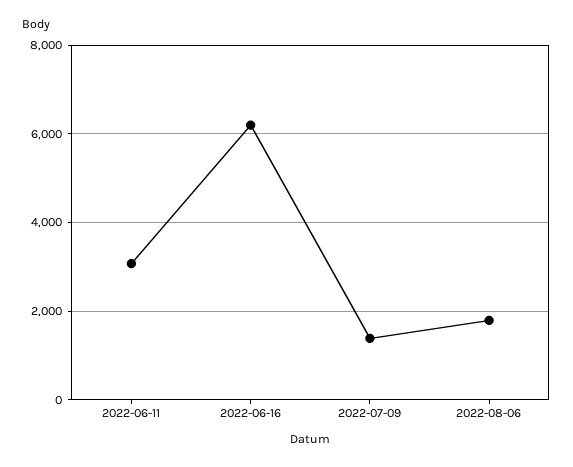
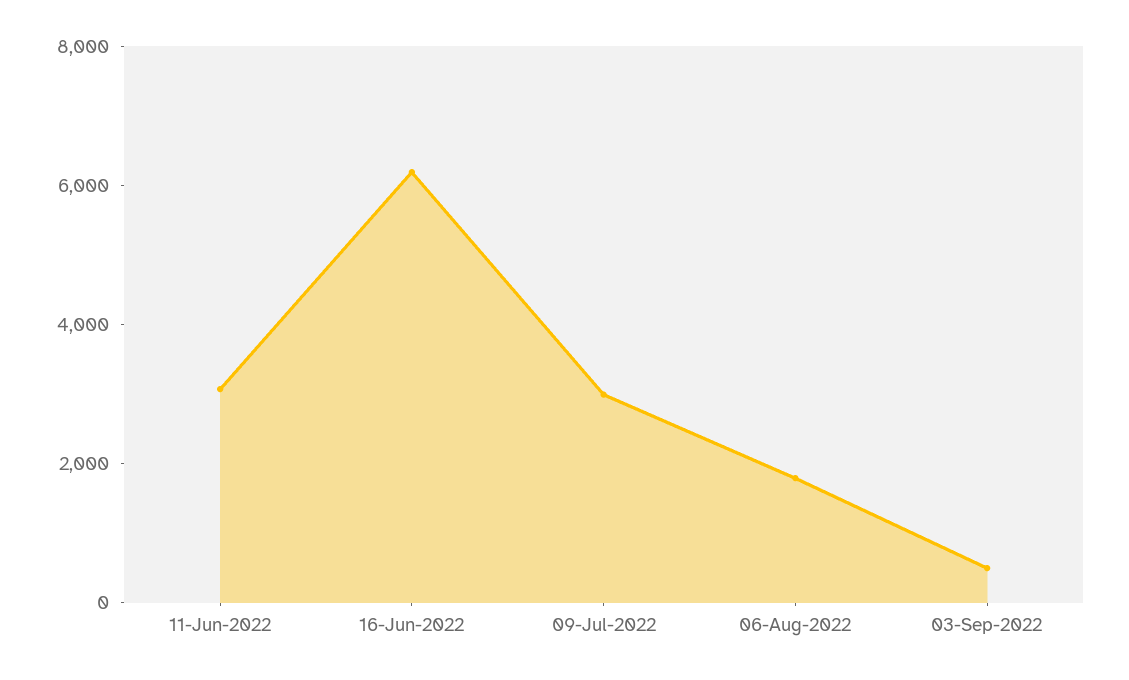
2022-07-09: 1400 -> 3000
03-Sep-2022: none -> 500

